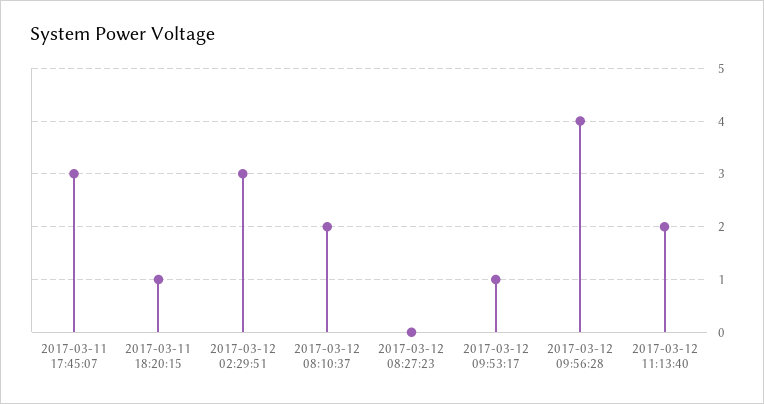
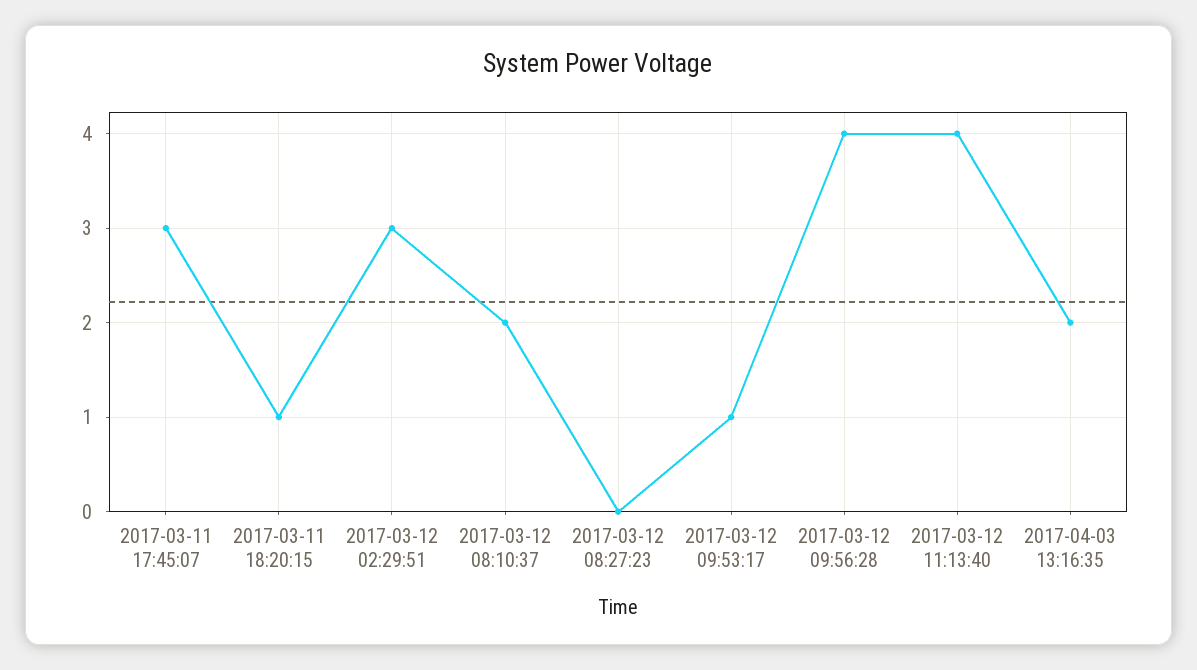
2017-03-12 11:13:40: 2 -> 4
2017-04-03 13:16:35: none -> 2

